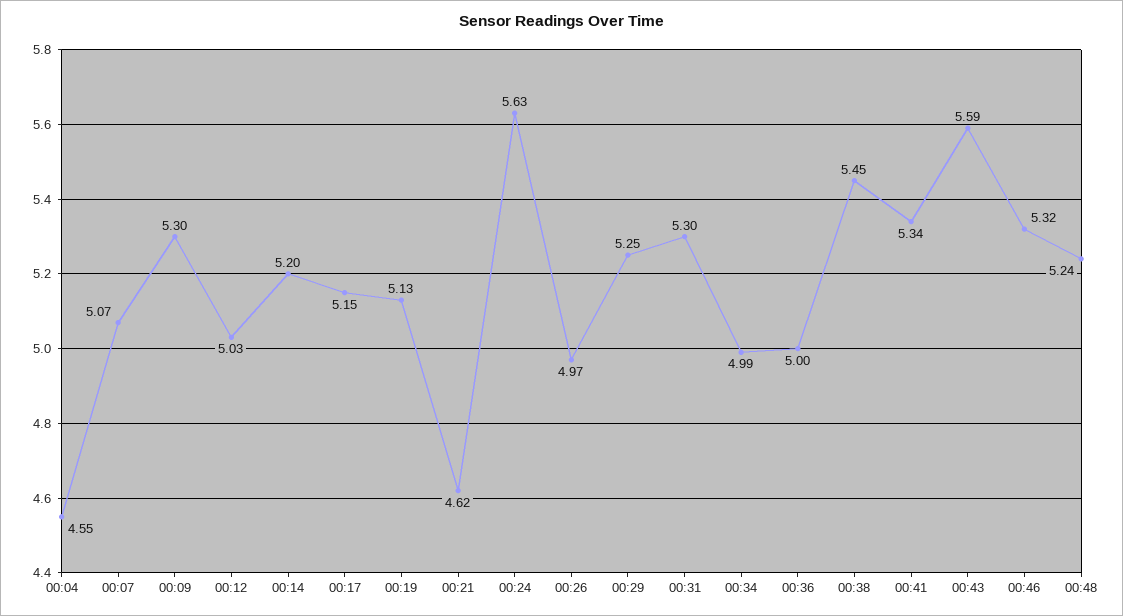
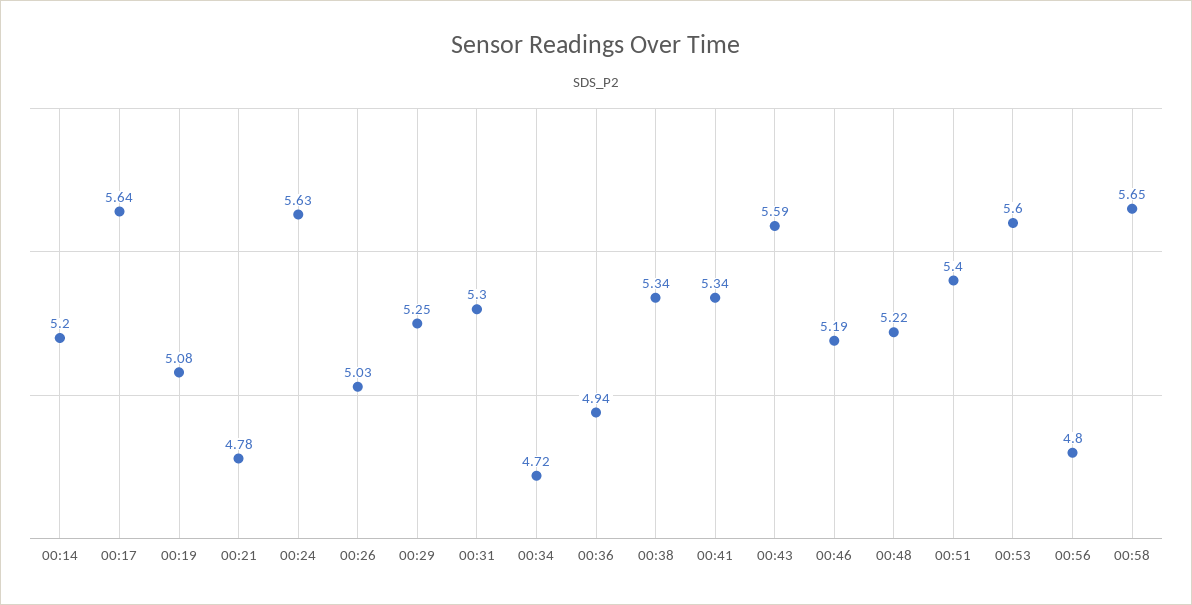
00:04: 4.55 -> none
00:07: 5.07 -> none
00:09: 5.3 -> none
00:12: 5.03 -> none
00:17: 5.15 -> 5.64
00:19: 5.13 -> 5.08
00:21: 4.62 -> 4.78
00:26: 4.97 -> 5.03
00:34: 4.99 -> 4.72
00:36: 5 -> 4.94
00:38: 5.45 -> 5.34
00:46: 5.32 -> 5.19
00:48: 5.24 -> 5.22
00:51: none -> 5.4
00:53: none -> 5.6
00:56: none -> 4.8
00:58: none -> 5.65

